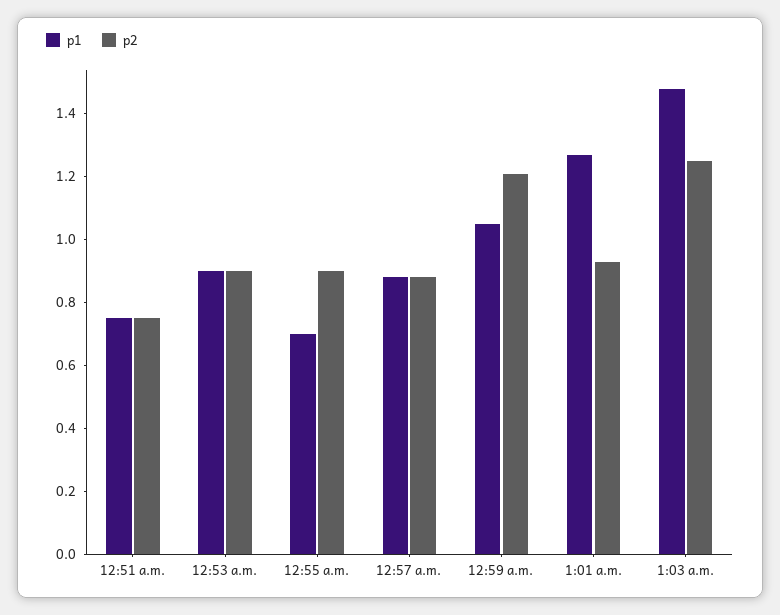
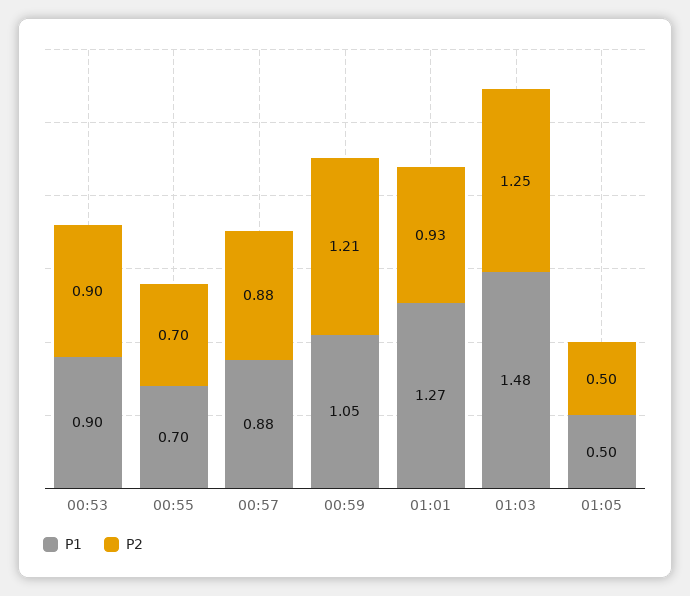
p1, 12:51 a.m.: 0.75 -> none
p2, 12:51 a.m.: 0.75 -> none
p2, 12:55 a.m.: 0.9 -> 0.7
p1, 01:05: none -> 0.5
p2, 01:05: none -> 0.5

